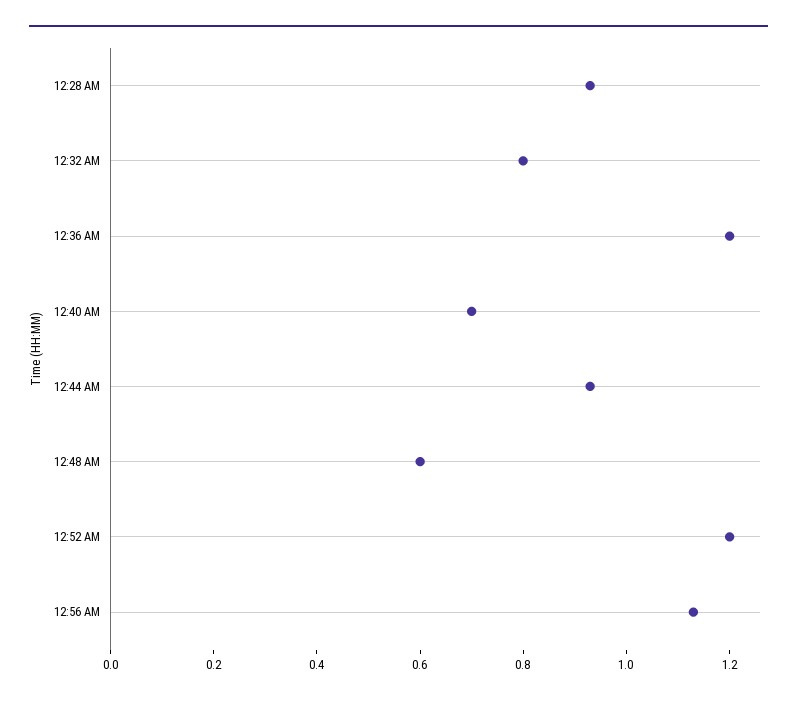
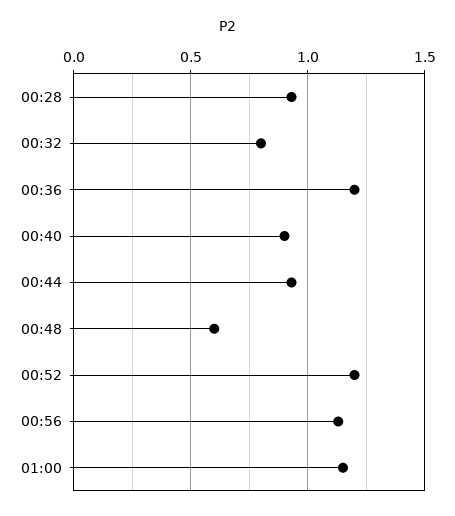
12:40 AM: 0.7 -> 0.9
01:00: none -> 1.15

